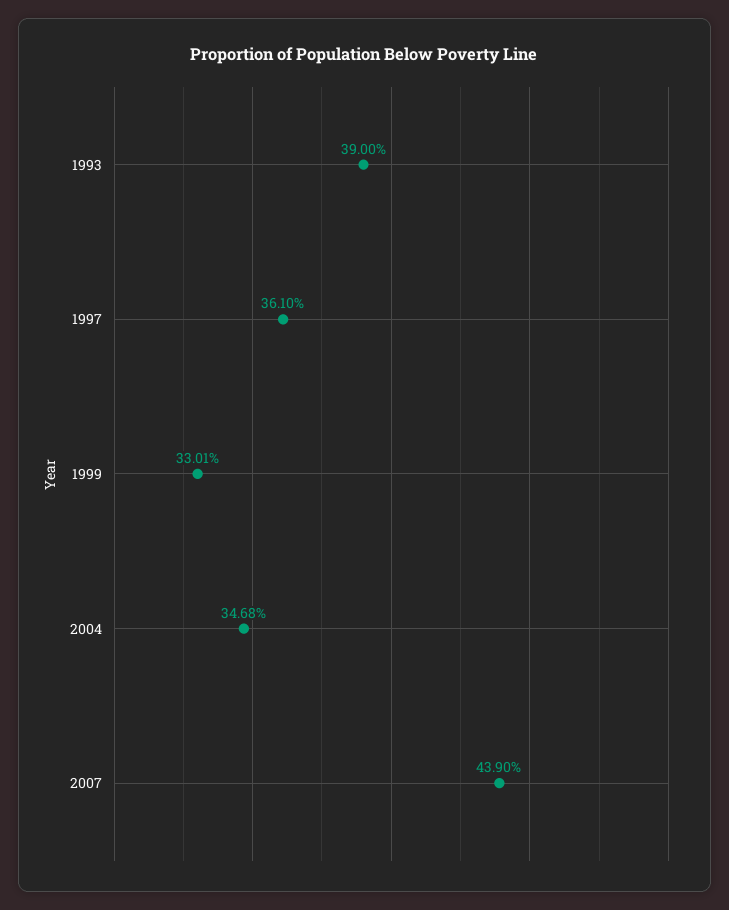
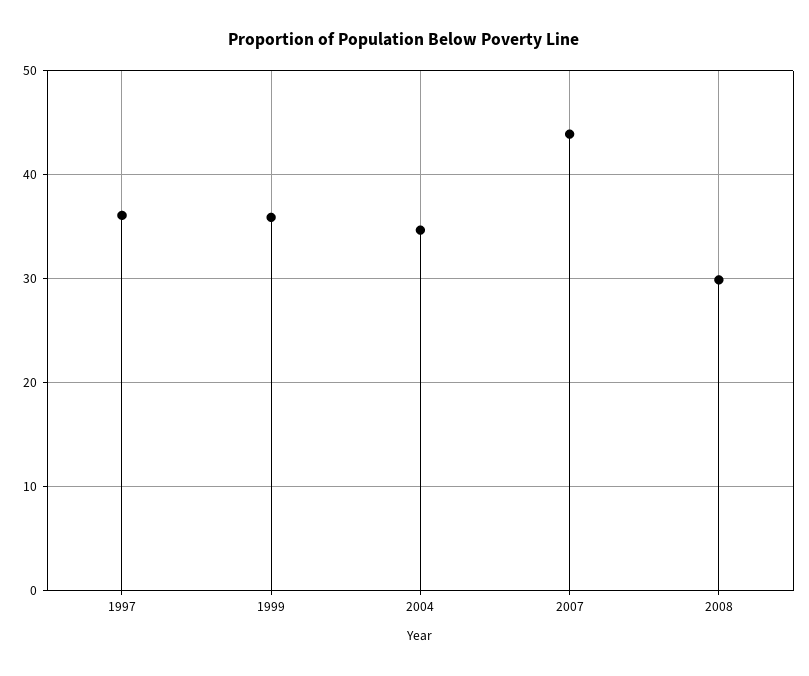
1993: 39 -> none
1999: 33.01 -> 36
2008: none -> 30

